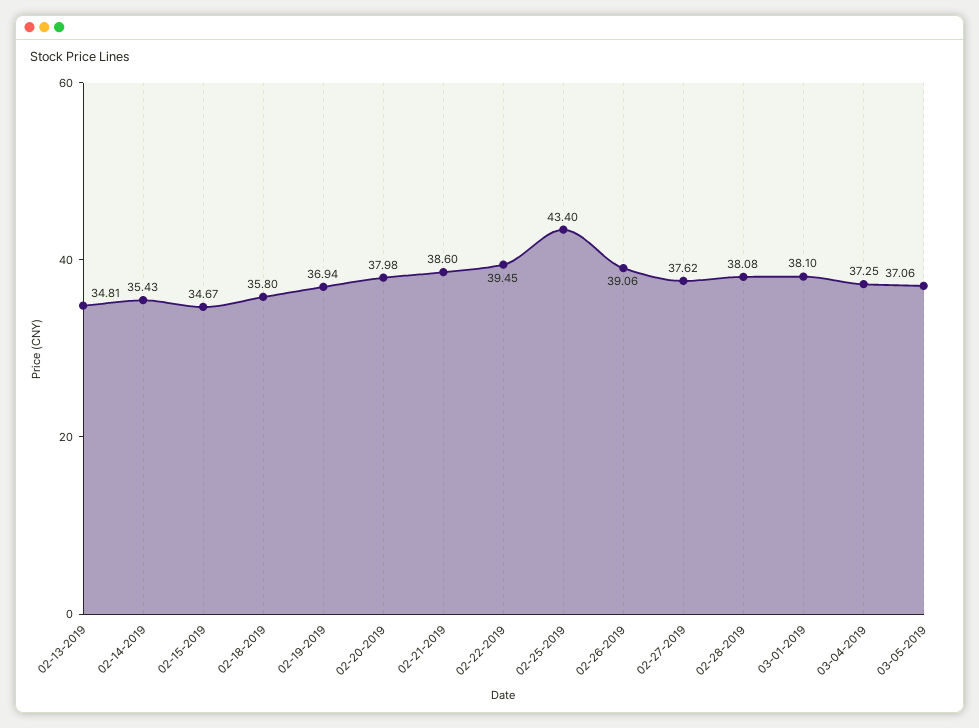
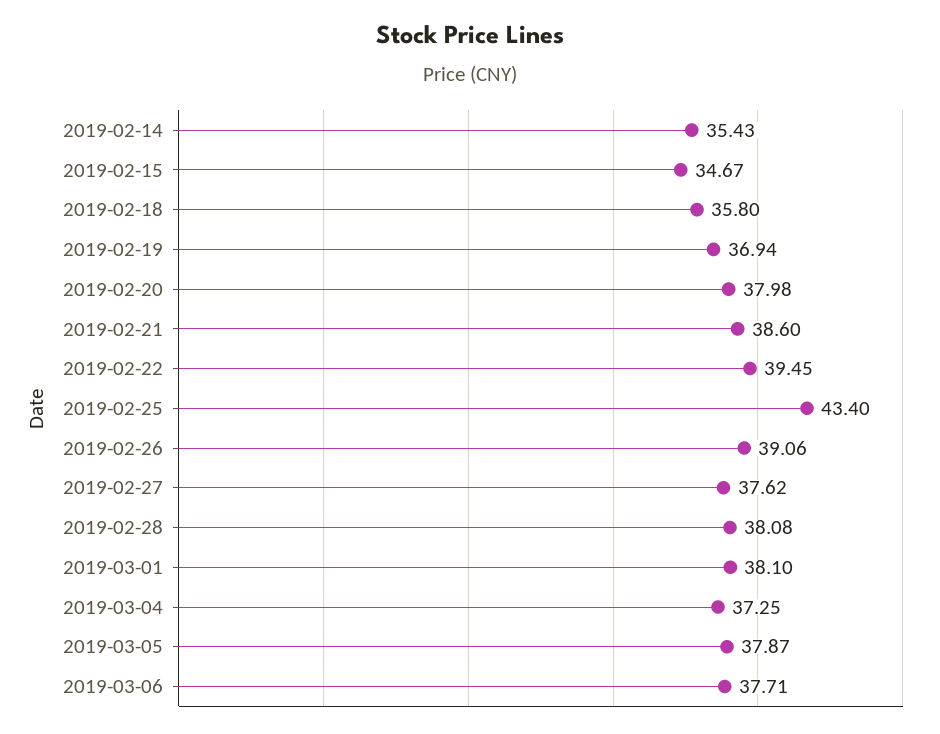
02-13-2019: 34.81 -> none
03-05-2019: 37.06 -> 37.87
2019-03-06: none -> 37.71

